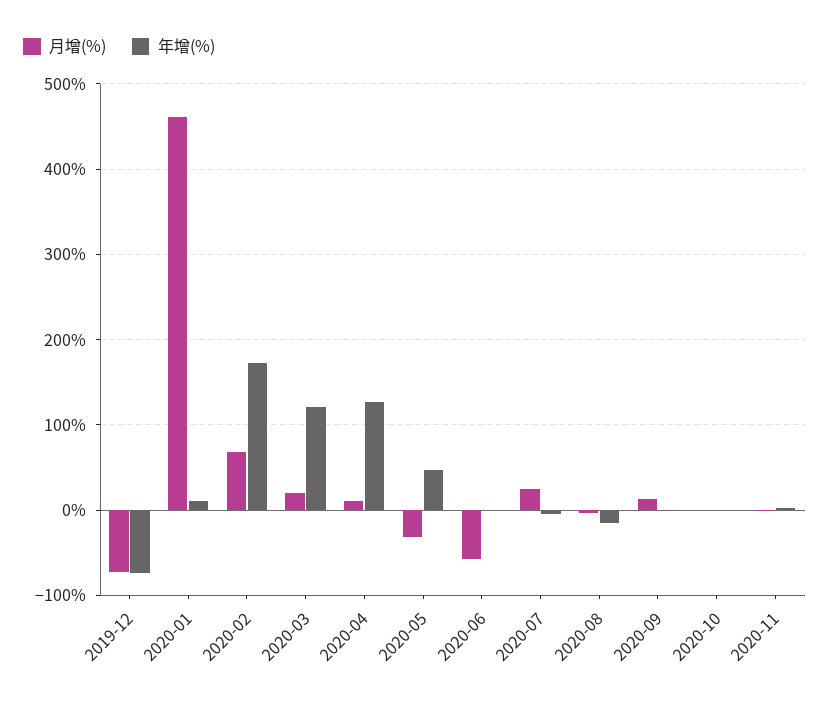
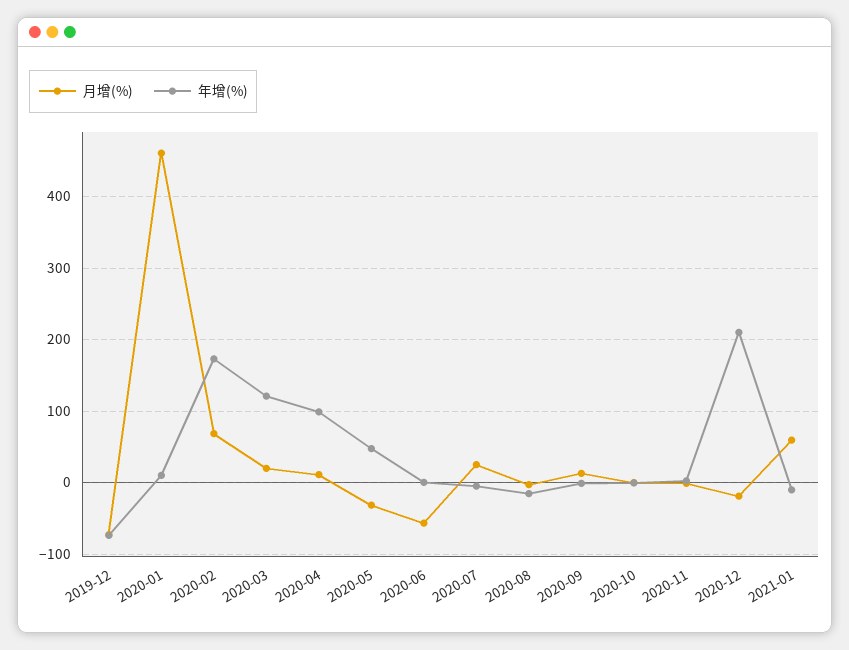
年增(%), 2020-04: 130 -> 100
月增(%), 2020-12: none -> -20
年增(%), 2020-12: none -> 210
月增(%), 2021-01: none -> 60
年增(%), 2021-01: none -> -10

